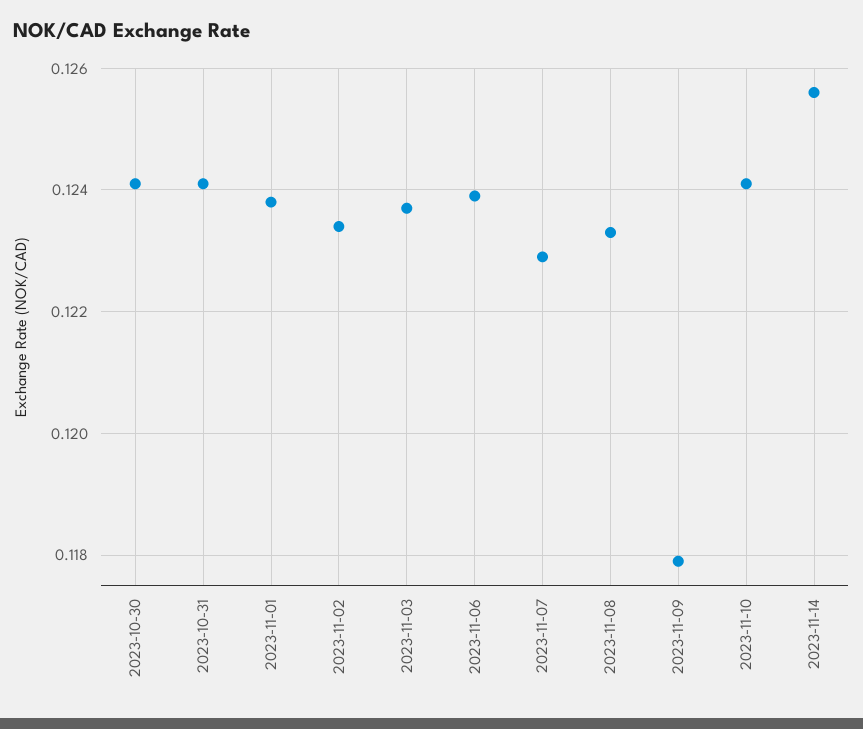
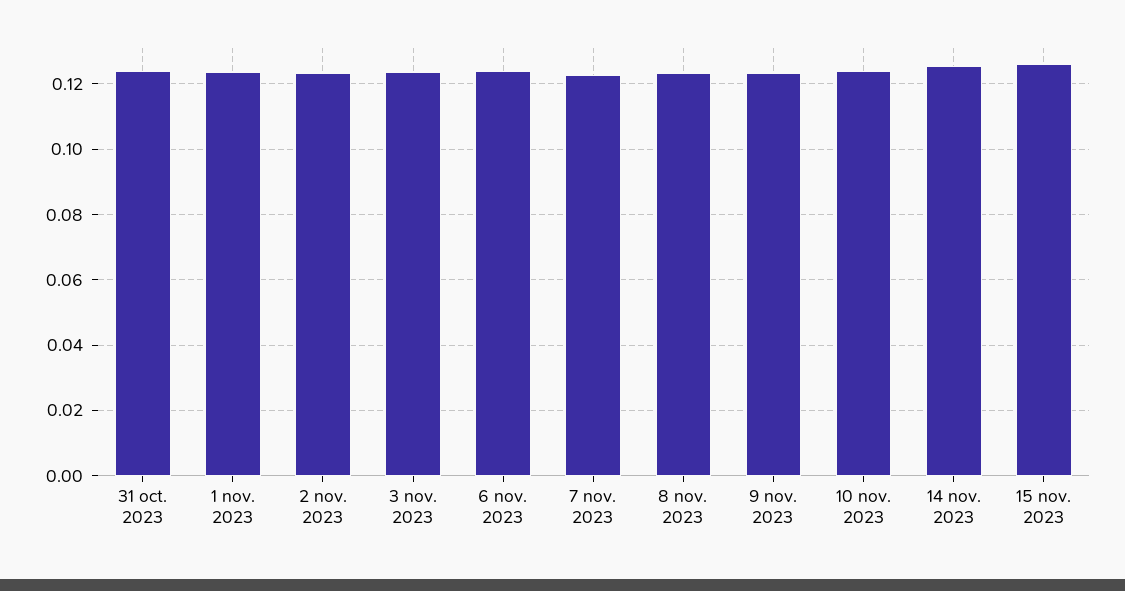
2023-10-30: 0.124 -> none
2023-11-09: 0.118 -> 0.124
15 nov. 2023: none -> 0.126

